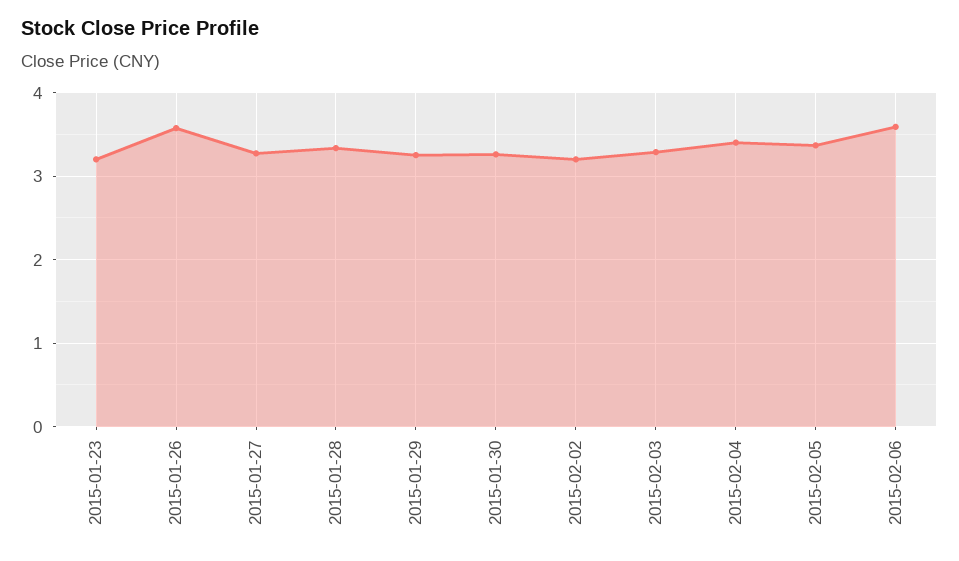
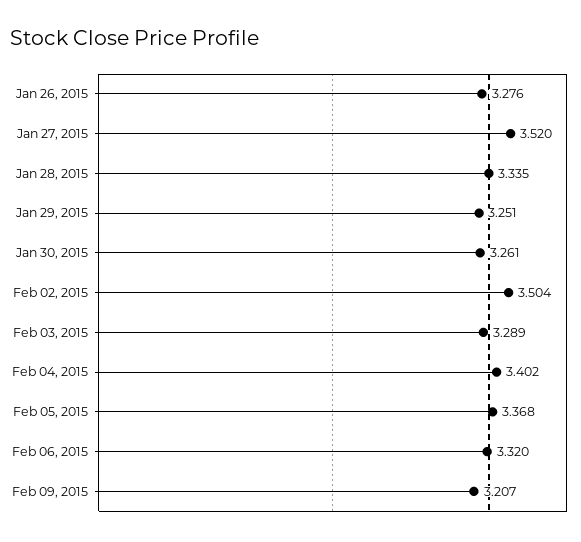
2015-01-23: 3.2 -> none
2015-01-26: 3.6 -> 3.276
2015-01-27: 3.3 -> 3.52
2015-02-02: 3.2 -> 3.504
2015-02-06: 3.6 -> 3.32
Feb 09, 2015: none -> 3.207

